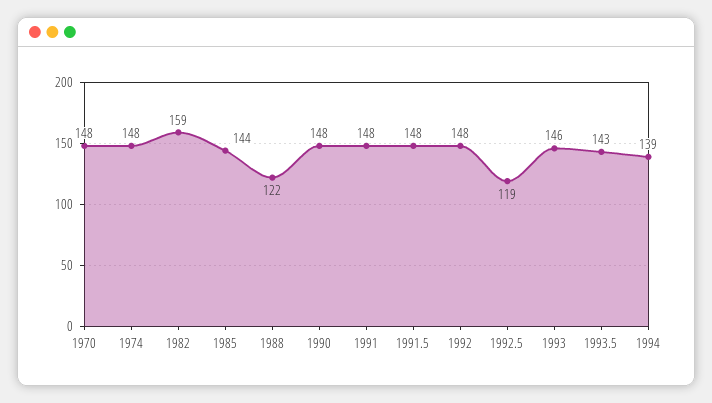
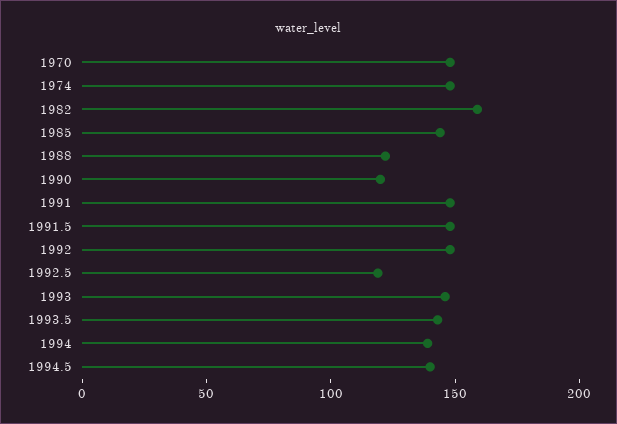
1990: 148 -> 120
1994.5: none -> 140

